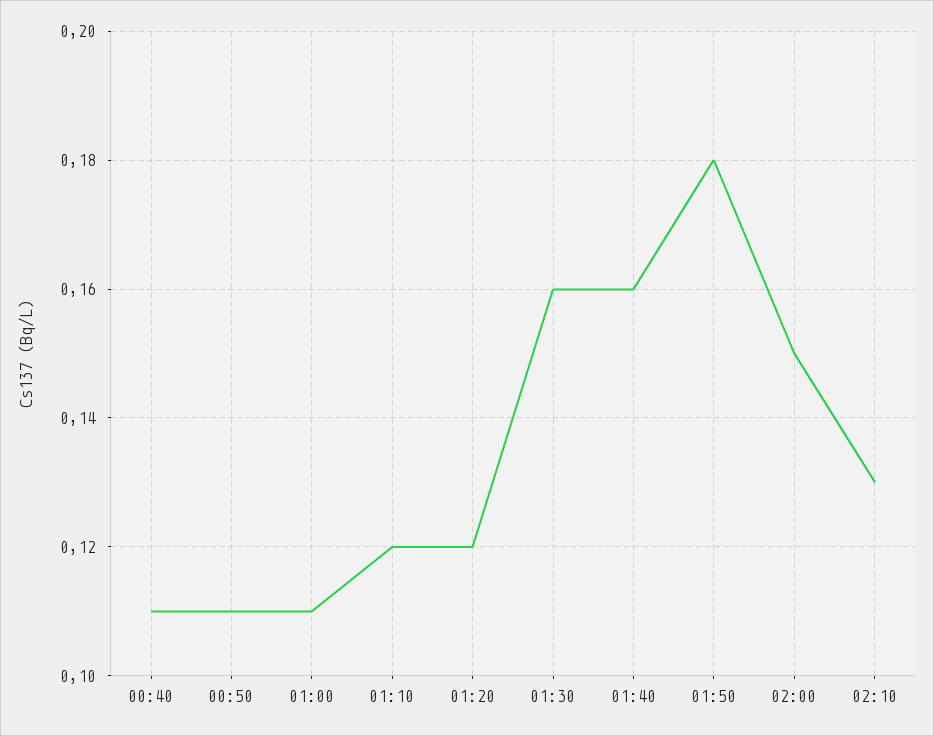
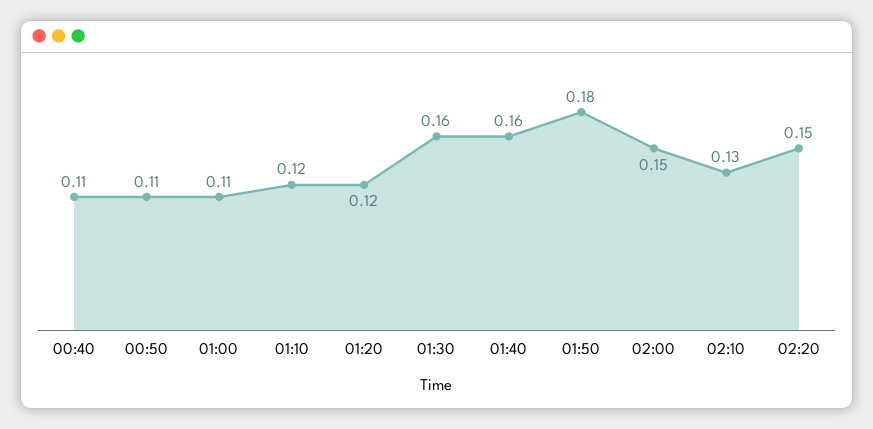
02:20: none -> 0.15

